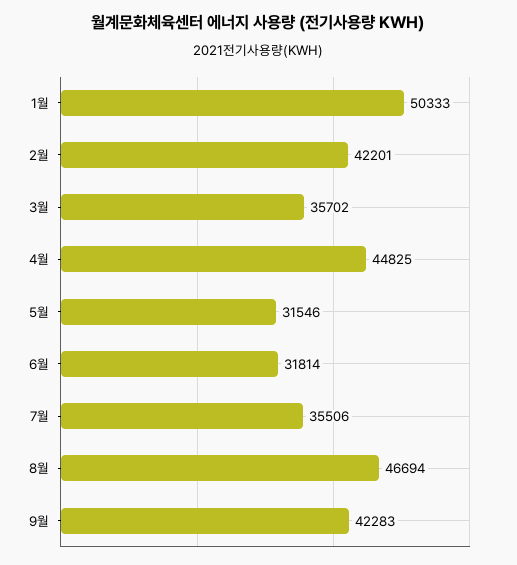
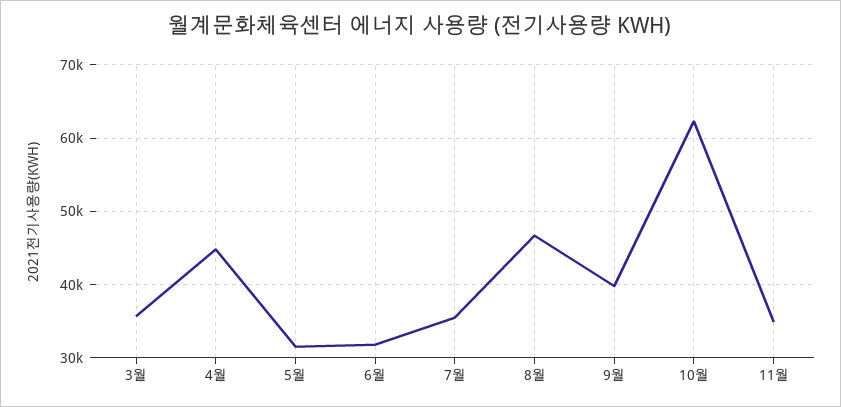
1월: 50333 -> none
2월: 42201 -> none
9월: 42283 -> 40000
10월: none -> 62000
11월: none -> 35000

